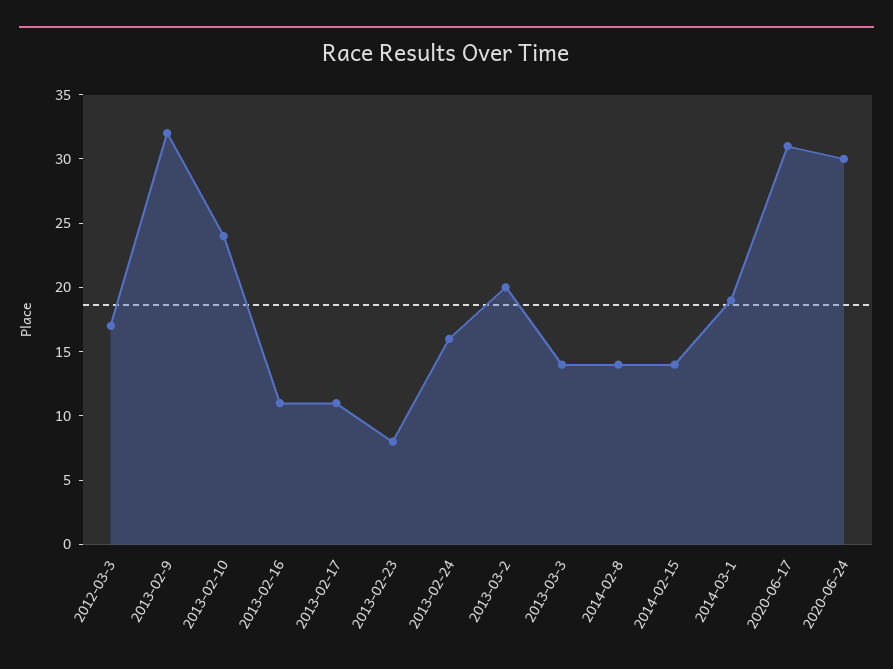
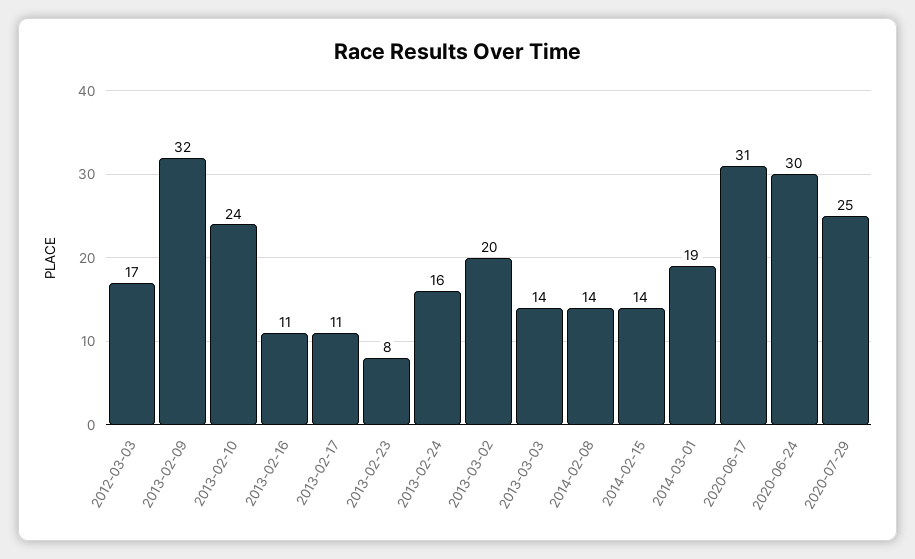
2020-07-29: none -> 25

